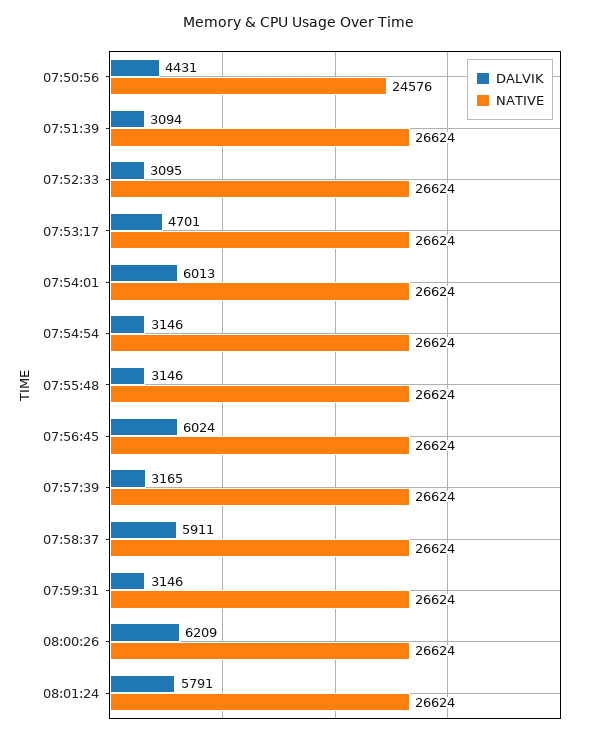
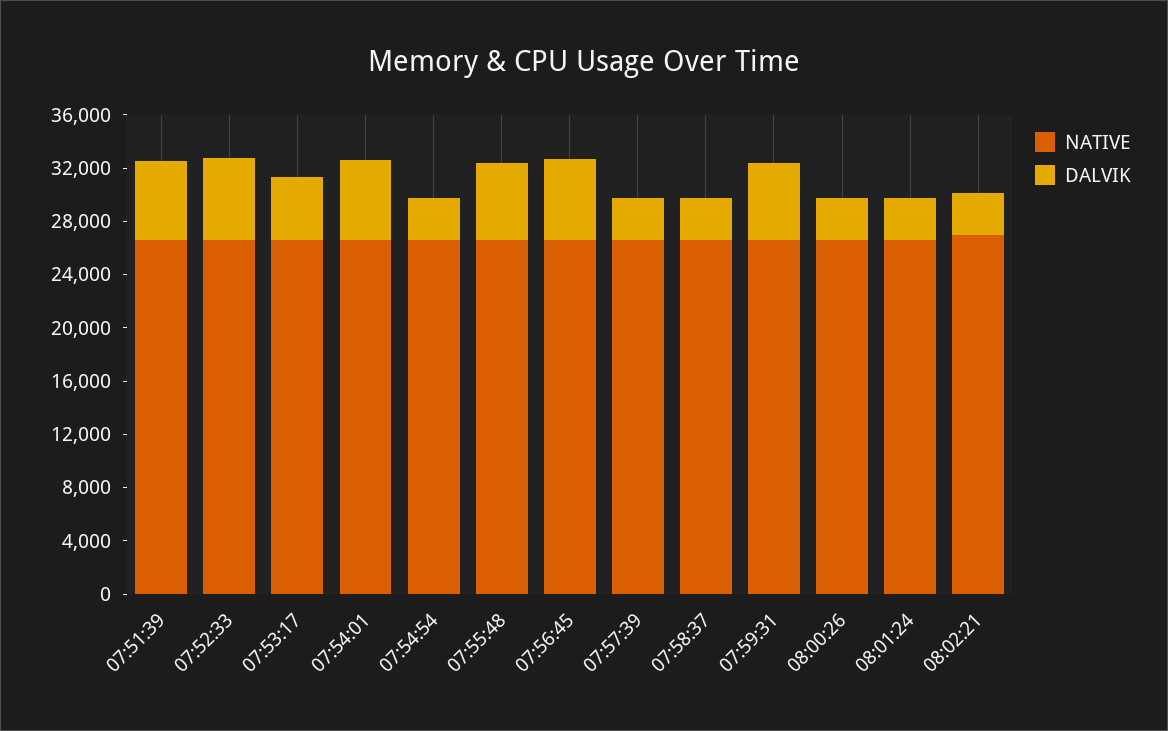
DALVIK, 07:50:56: 4431 -> none
NATIVE, 07:50:56: 24576 -> none
DALVIK, 07:51:39: 3094 -> 6000
DALVIK, 07:52:33: 3095 -> 6000
DALVIK, 07:55:48: 3146 -> 6000
DALVIK, 07:58:37: 5911 -> 3000
DALVIK, 07:59:31: 3146 -> 6000
DALVIK, 08:00:26: 6209 -> 3000
DALVIK, 08:01:24: 5791 -> 3000
NATIVE, 08:02:21: none -> 27000
DALVIK, 08:02:21: none -> 3000

